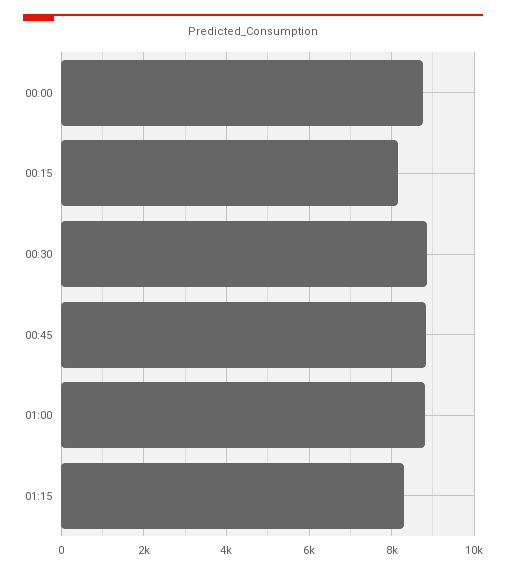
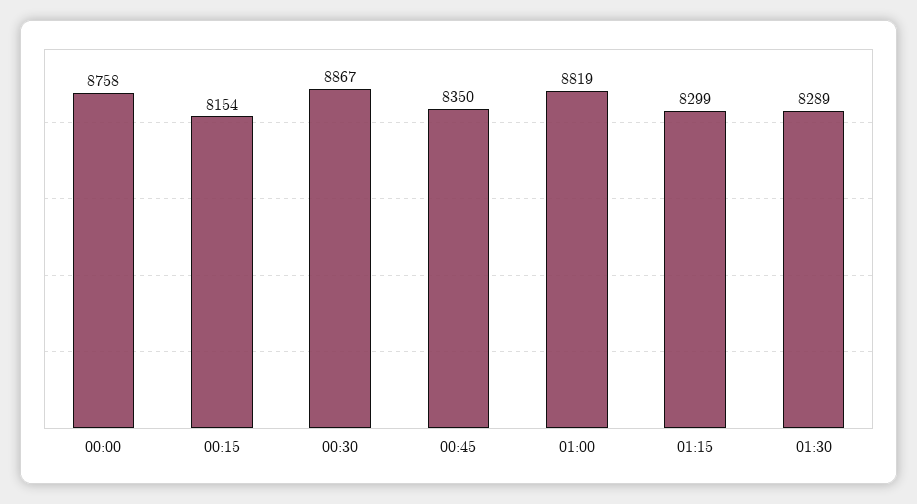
00:45: 8800 -> 8350
01:30: none -> 8289

